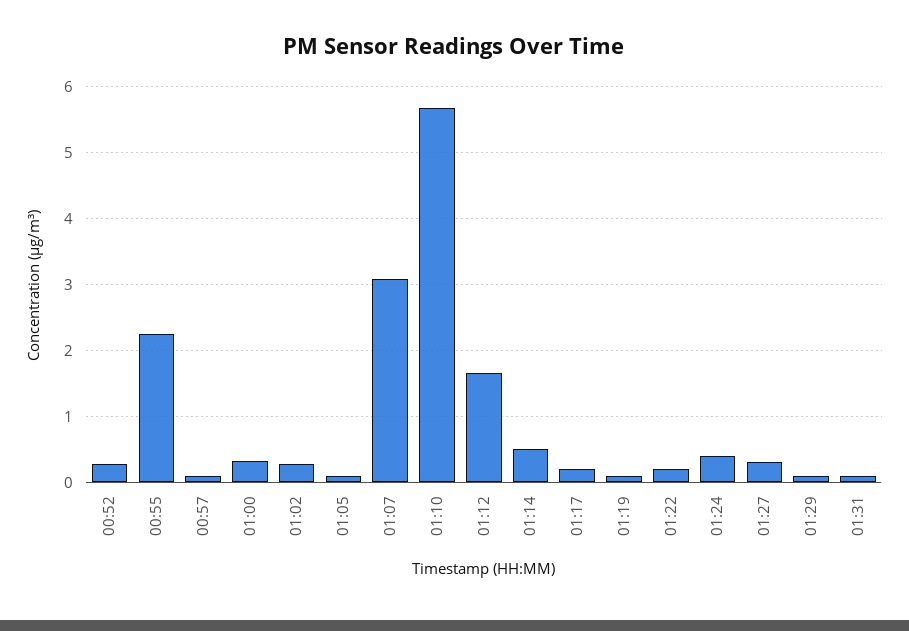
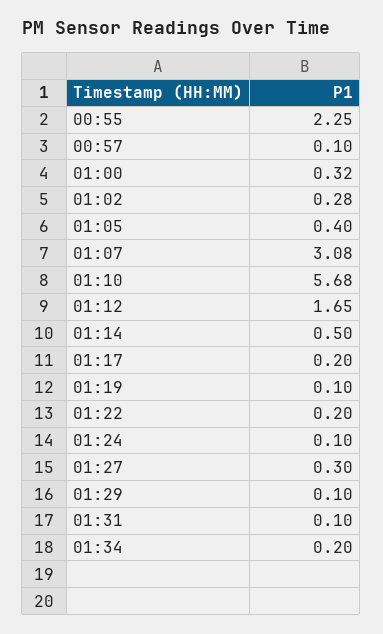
00:52: 0.3 -> none
01:05: 0.1 -> 0.4
01:24: 0.4 -> 0.1
01:34: none -> 0.2

